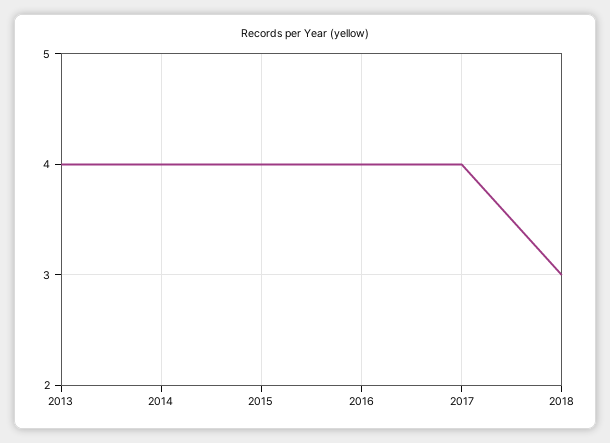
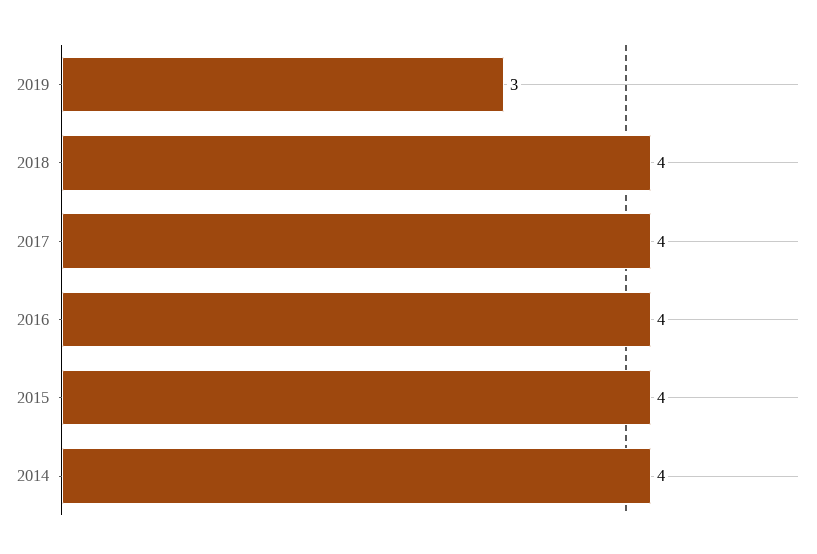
2013: 4 -> none
2018: 3 -> 4
2019: none -> 3

